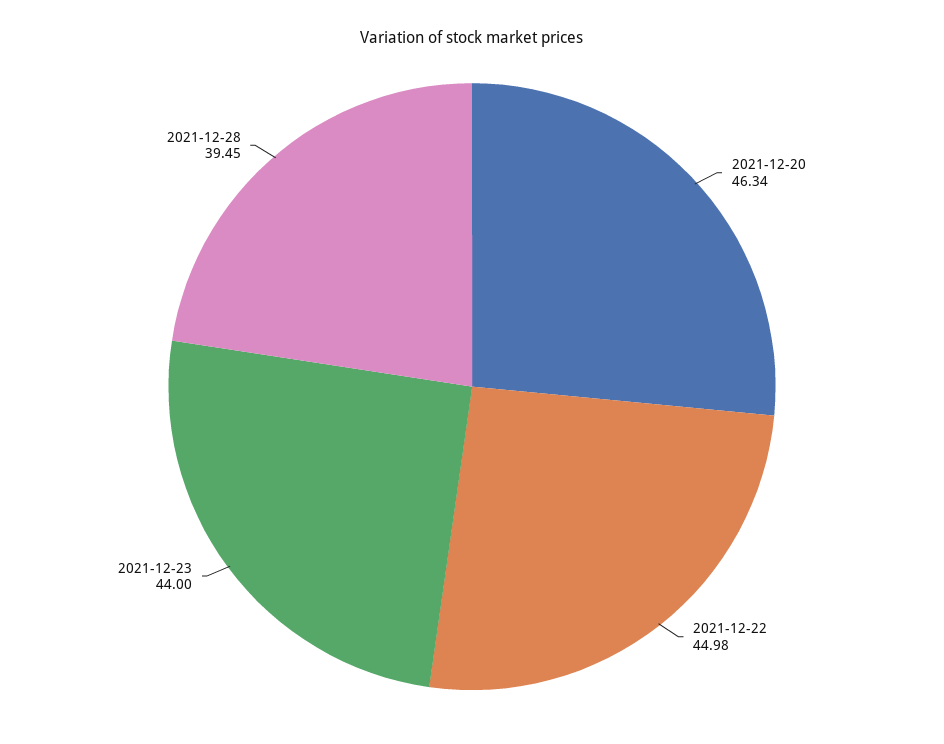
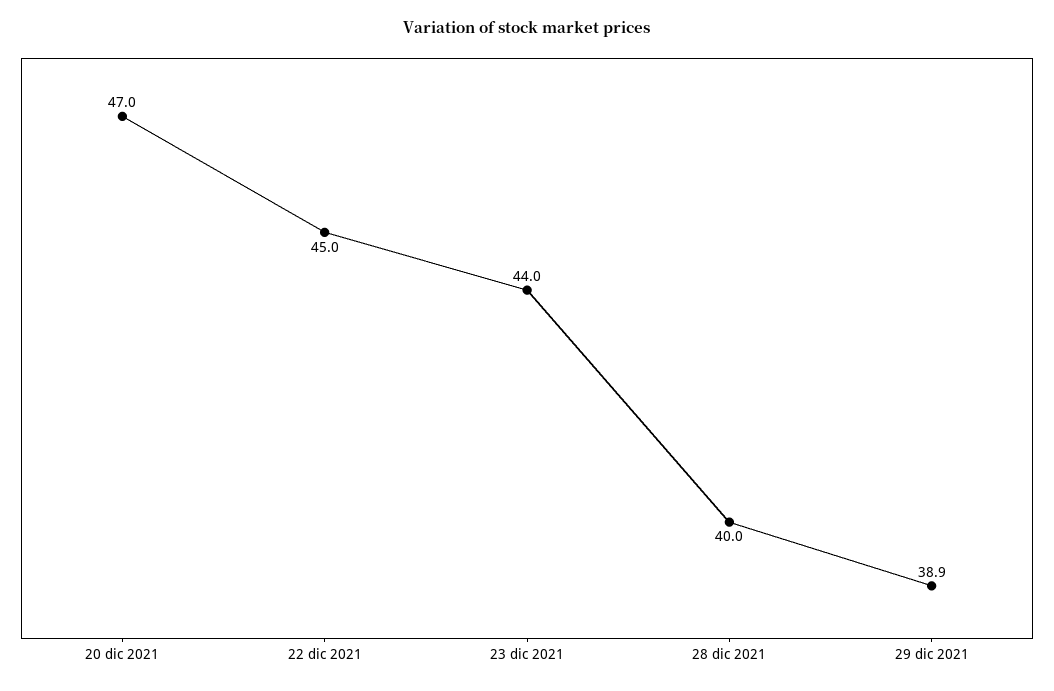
2021-12-20: 46.34 -> 47
2021-12-28: 39.45 -> 40
29 dic 2021: none -> 38.9

